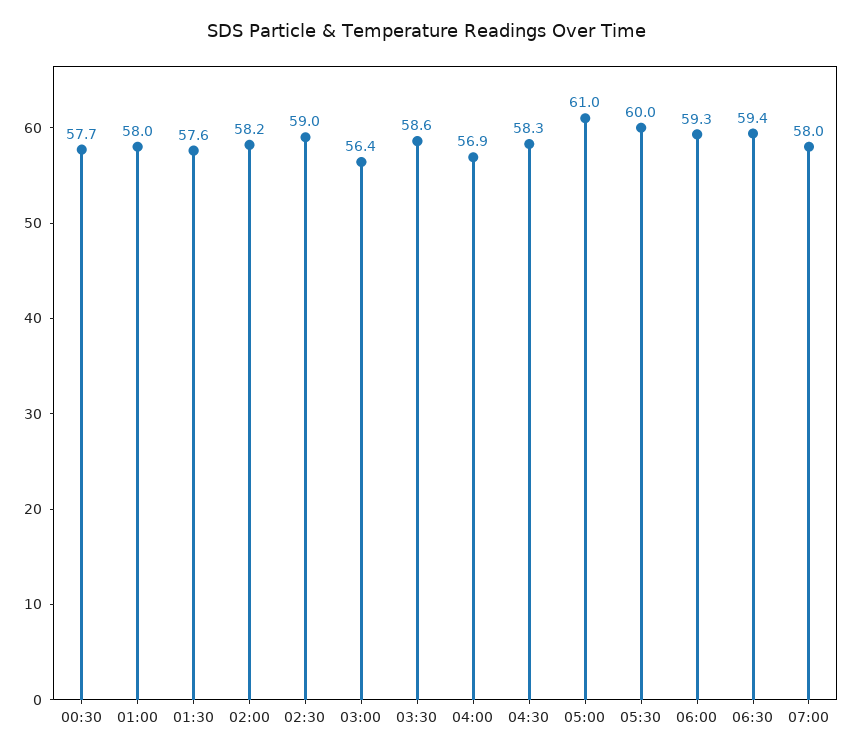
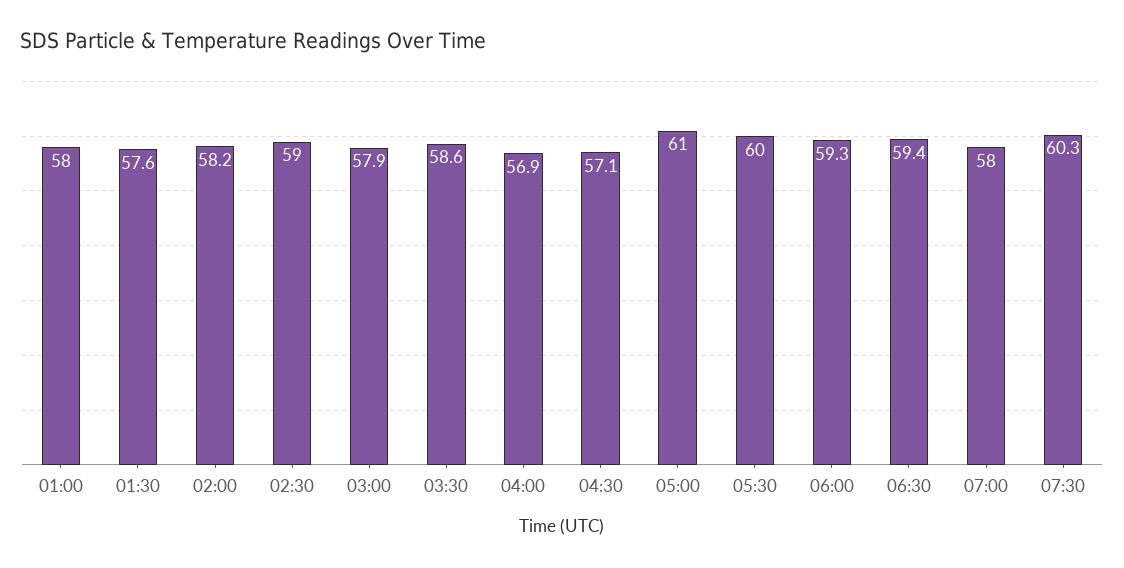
00:30: 57.7 -> none
03:00: 56.4 -> 57.9
04:30: 58.3 -> 57.1
07:30: none -> 60.3

